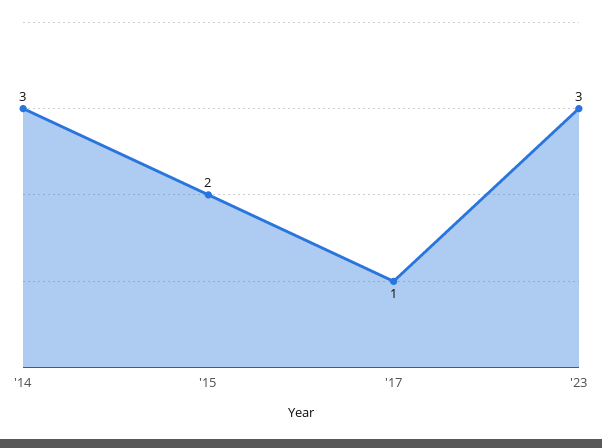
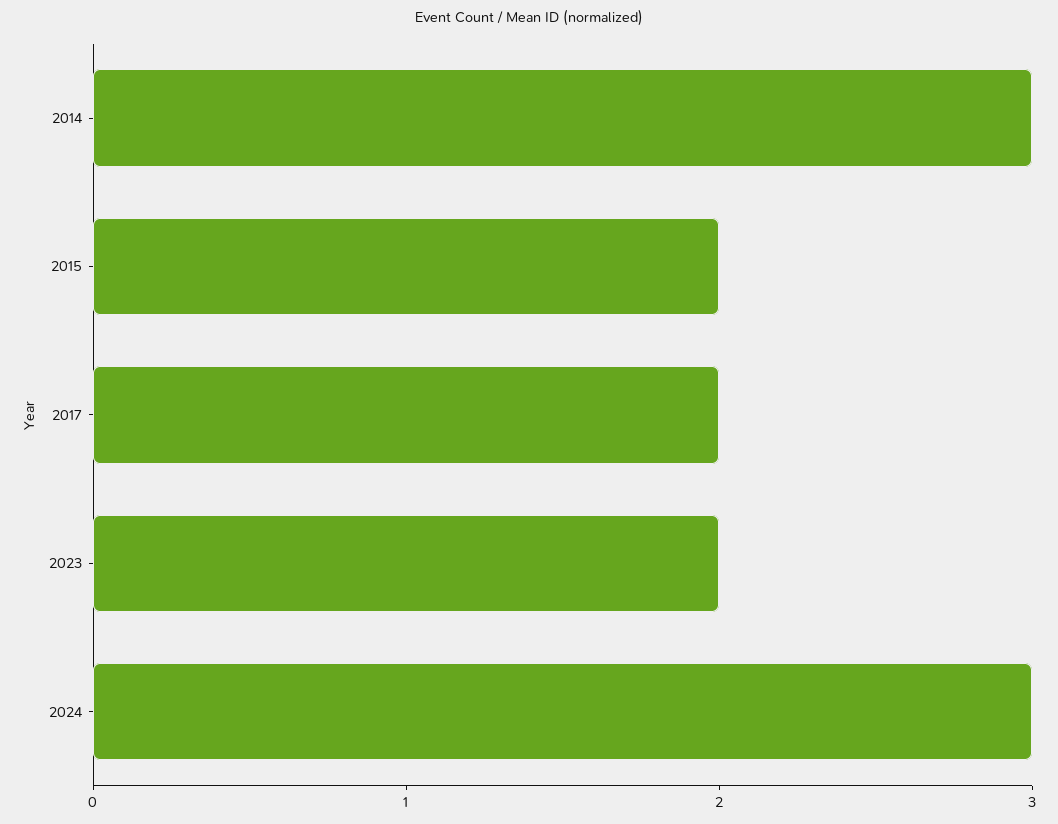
'17: 1 -> 2
'23: 3 -> 2
2024: none -> 3

